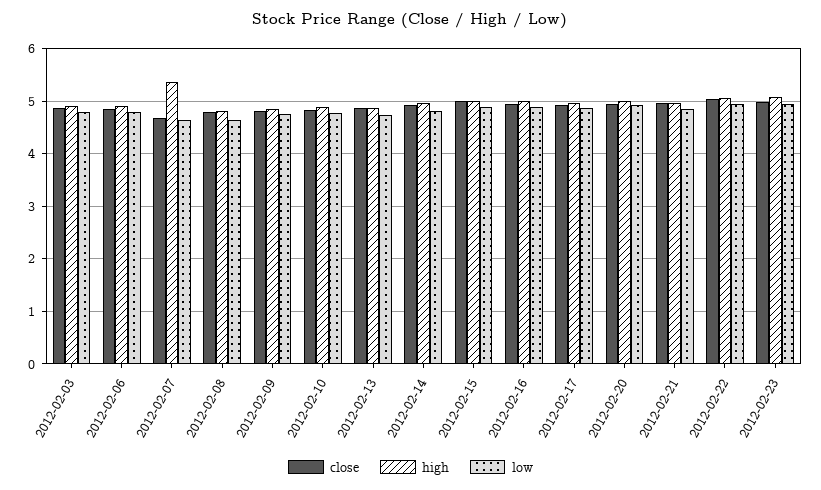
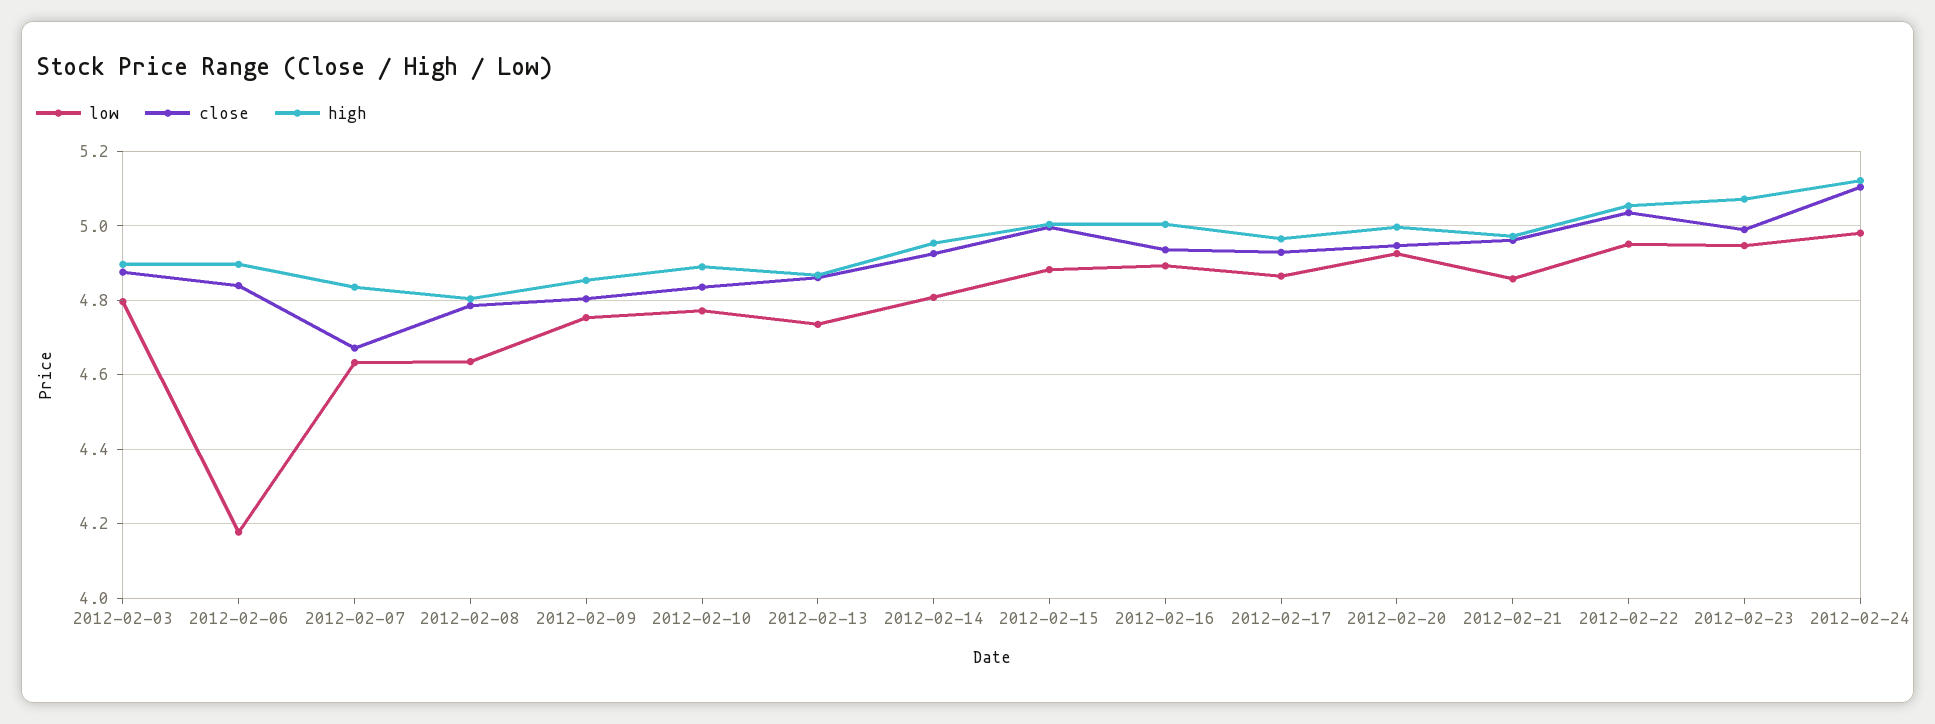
low, 2012-02-06: 4.8 -> 4.18
high, 2012-02-07: 5.4 -> 4.84
low, 2012-02-24: none -> 4.98
close, 2012-02-24: none -> 5.1
high, 2012-02-24: none -> 5.12

